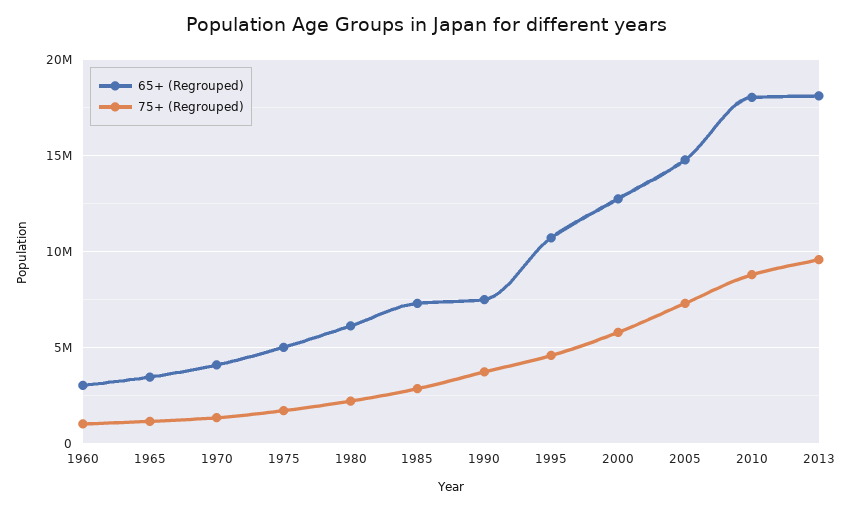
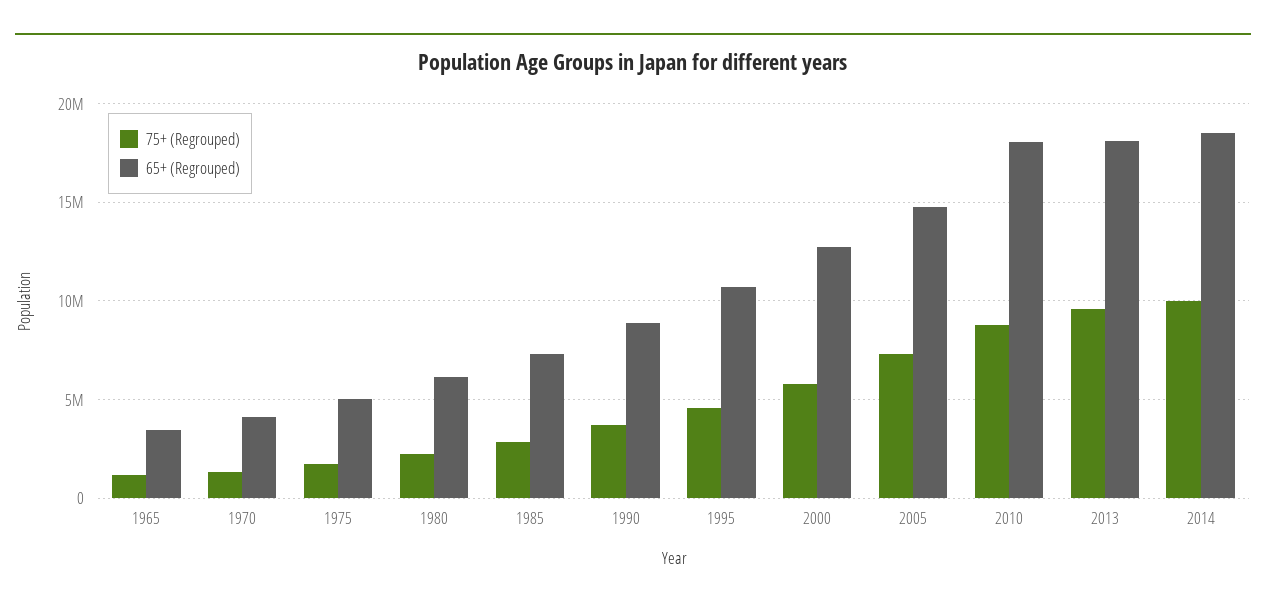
65+ (Regrouped), 1960: 3000000 -> none
75+ (Regrouped), 1960: 1000000 -> none
65+ (Regrouped), 1990: 7500000 -> 9000000
75+ (Regrouped), 2014: none -> 10000000
65+ (Regrouped), 2014: none -> 18500000

